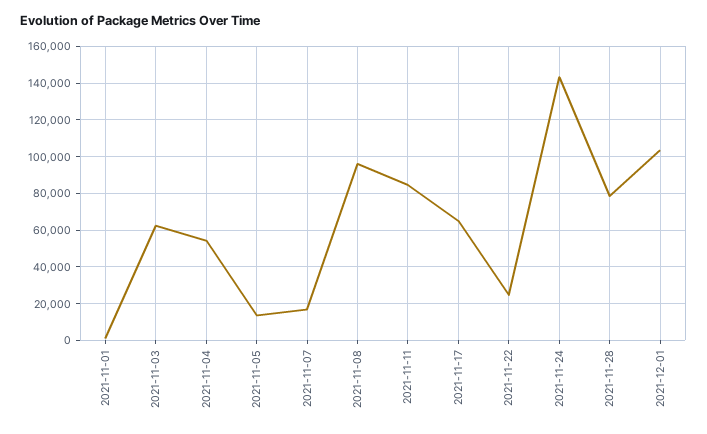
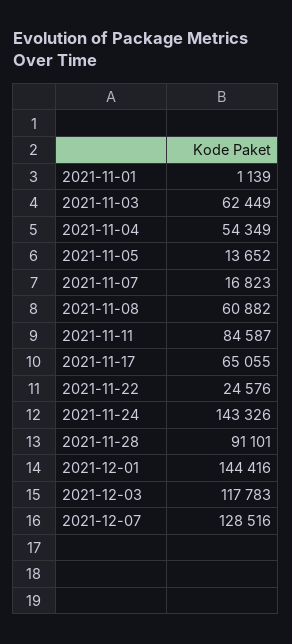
2021-11-08: 95000 -> 60882
2021-11-28: 80000 -> 91101
2021-12-01: 105000 -> 144416
2021-12-03: none -> 117783
2021-12-07: none -> 128516

